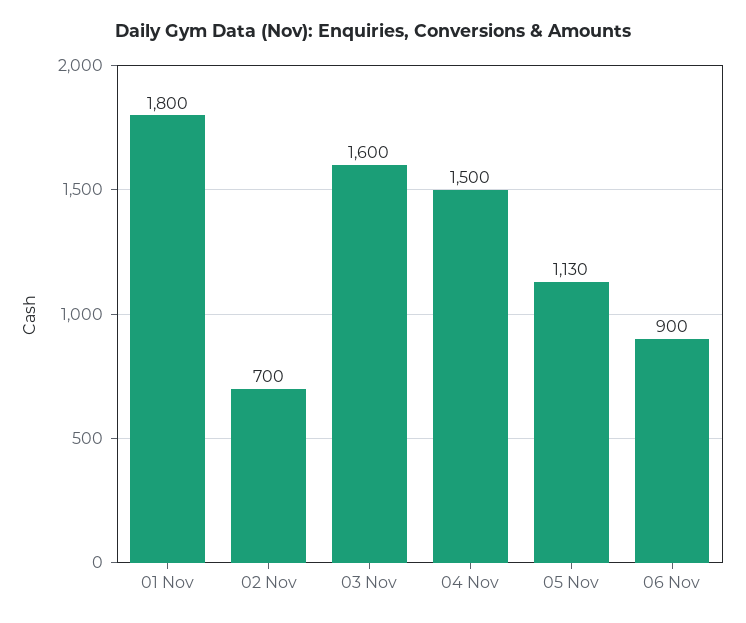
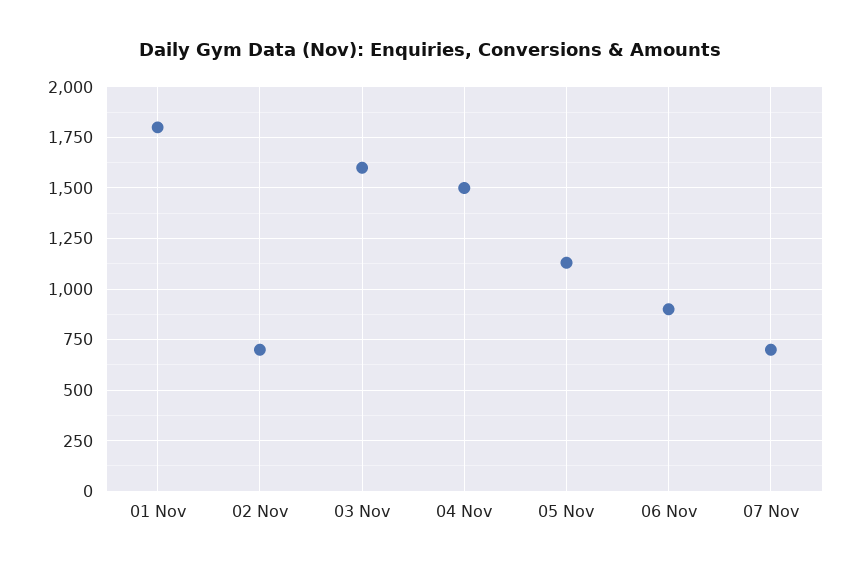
07 Nov: none -> 700

